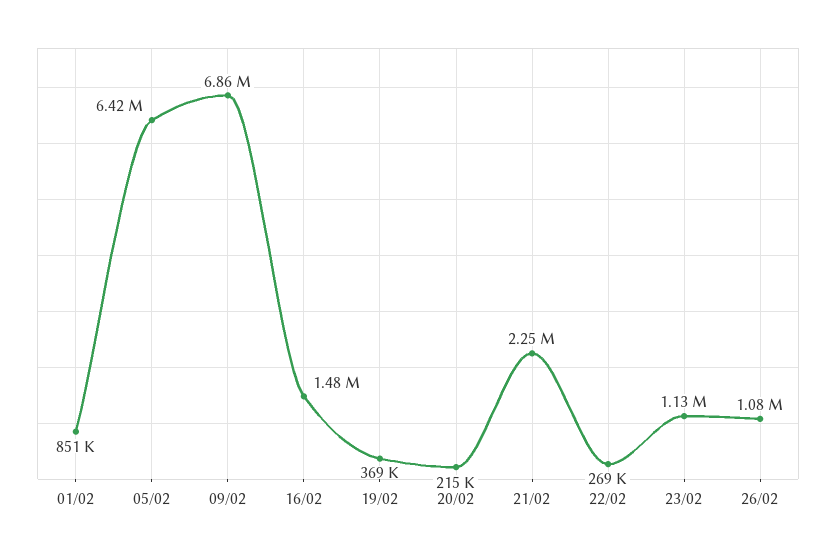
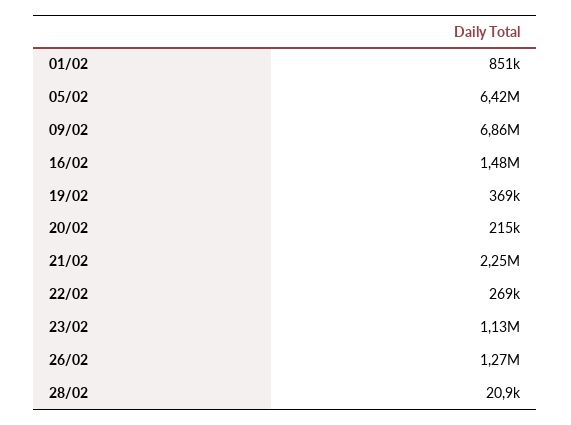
26/02: 1080000 -> 1270000
28/02: none -> 20900

